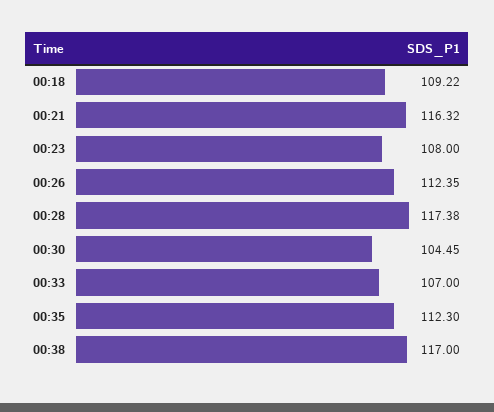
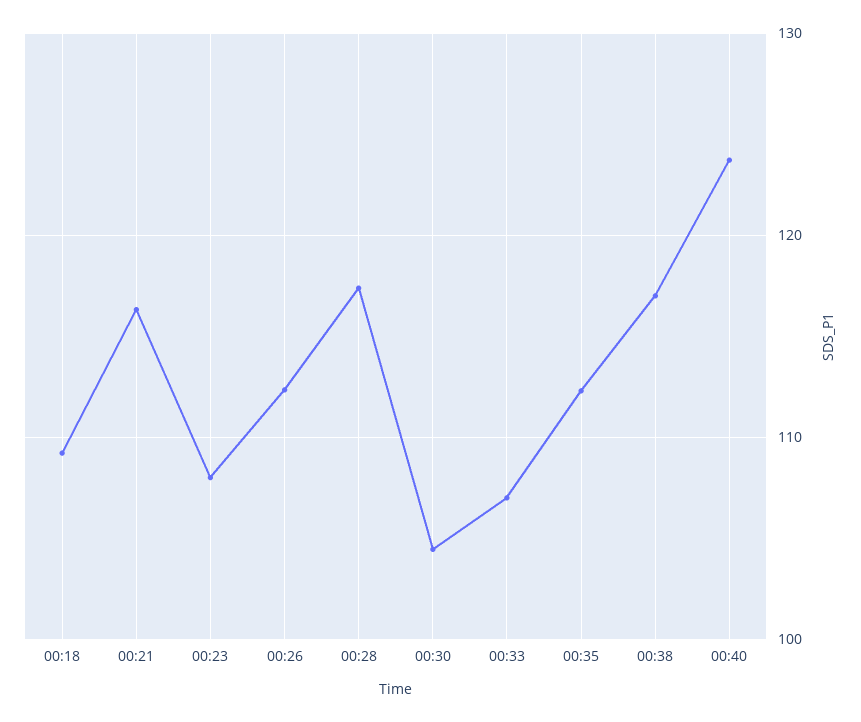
00:40: none -> 124

